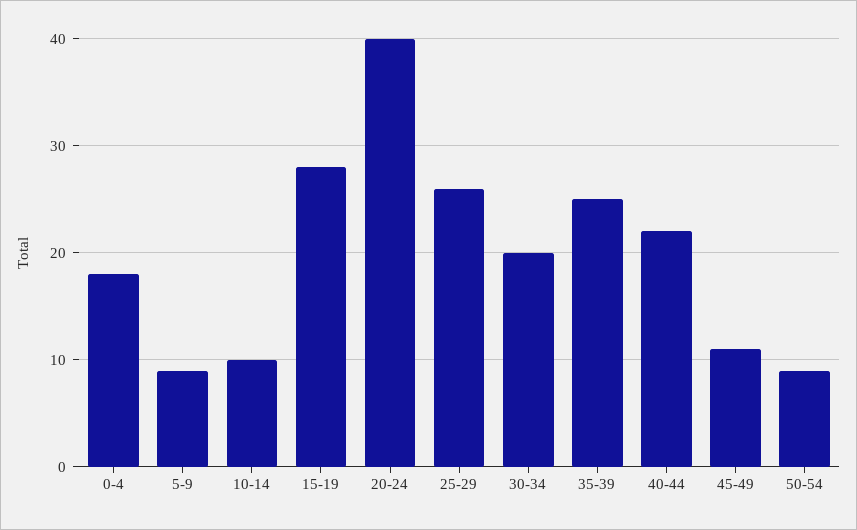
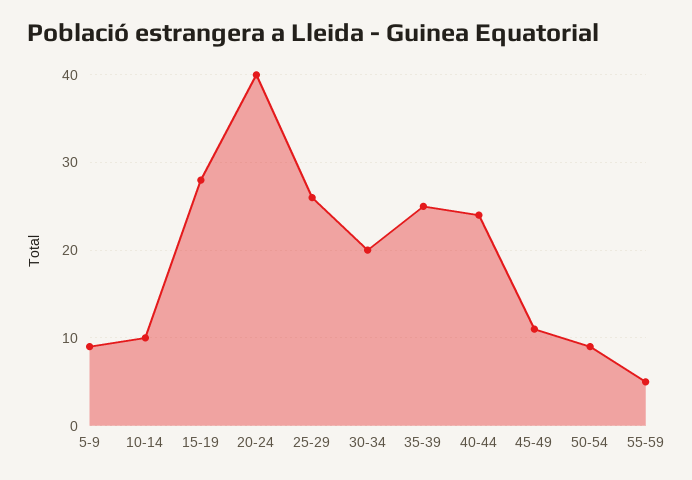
0-4: 18 -> none
40-44: 22 -> 24
55-59: none -> 5

